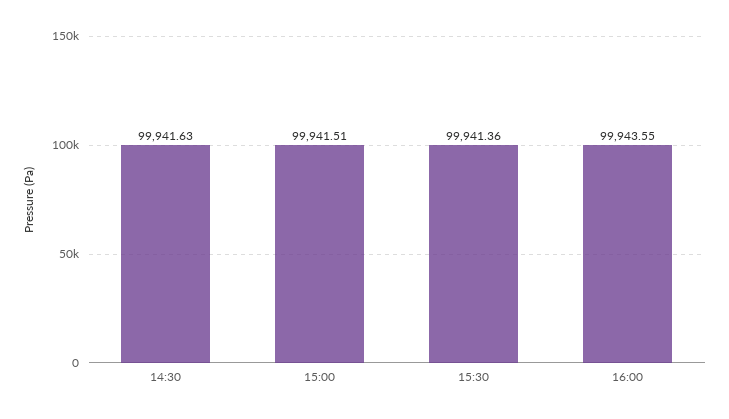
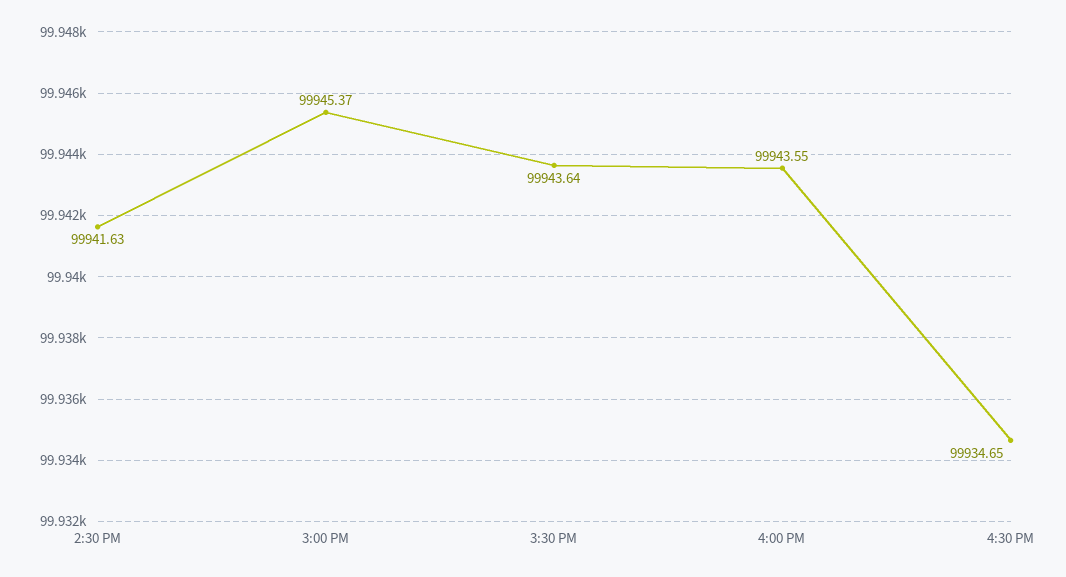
15:00: 99941.51 -> 99945.37
15:30: 99941.36 -> 99943.64
4:30 PM: none -> 99934.65

